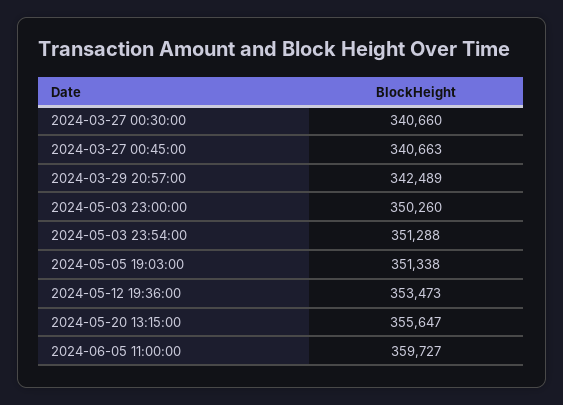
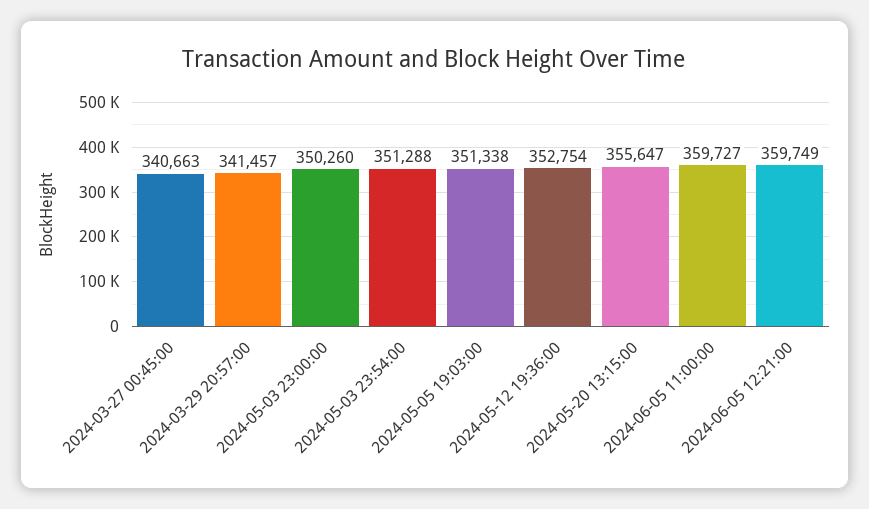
2024-03-27 00:30:00: 340660 -> none
2024-03-29 20:57:00: 342489 -> 341457
2024-05-12 19:36:00: 353473 -> 352754
2024-06-05 12:21:00: none -> 359749

